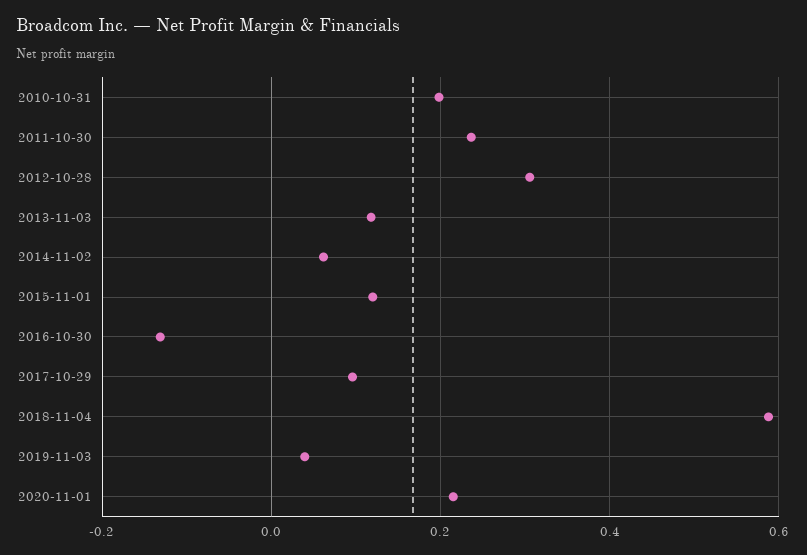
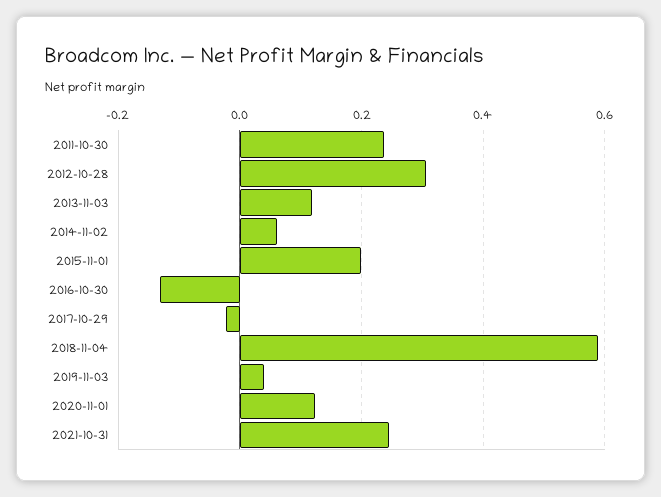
2010-10-31: 0.2 -> none
2015-11-01: 0.12 -> 0.2
2017-10-29: 0.1 -> -0.02
2020-11-01: 0.22 -> 0.12
2021-10-31: none -> 0.24

